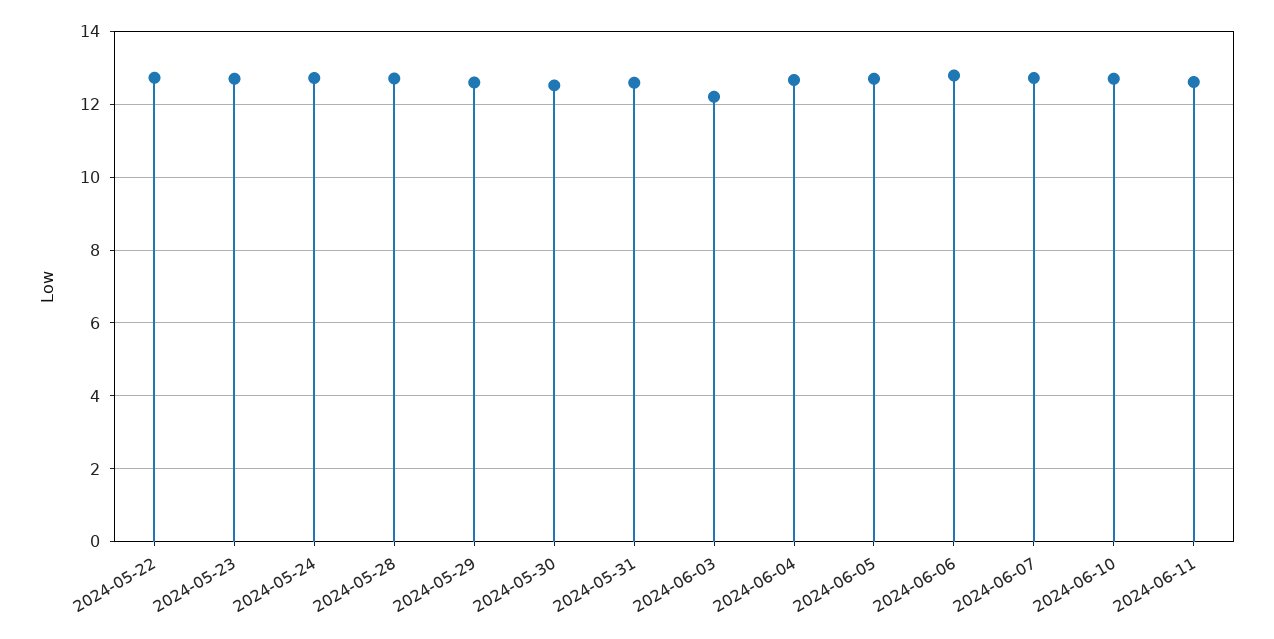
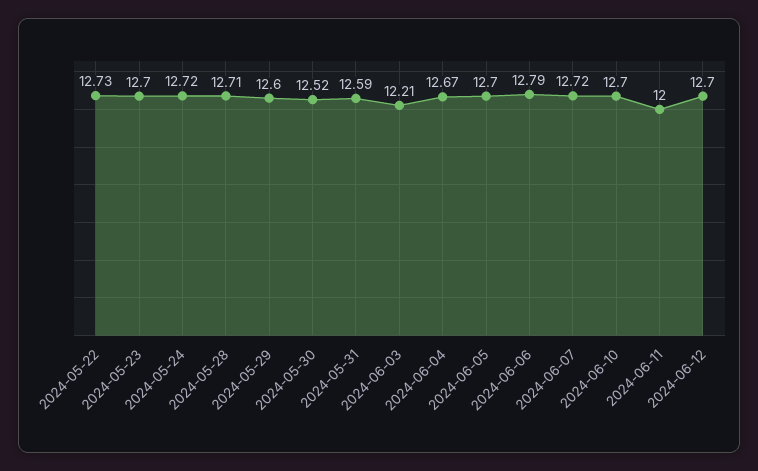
2024-06-11: 12.6 -> 12
2024-06-12: none -> 12.7

